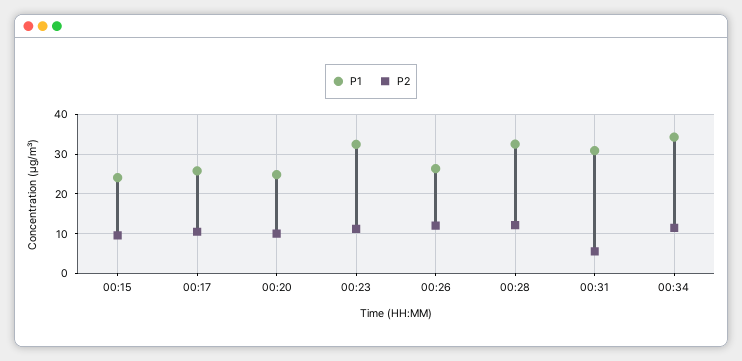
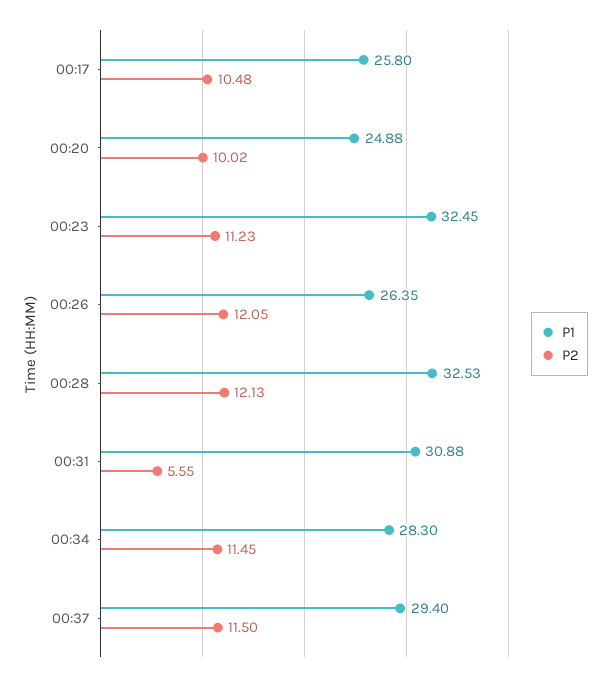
P1, 00:15: 24 -> none
P2, 00:15: 10 -> none
P1, 00:34: 34 -> 28.3
P1, 00:37: none -> 29.4
P2, 00:37: none -> 11.5

